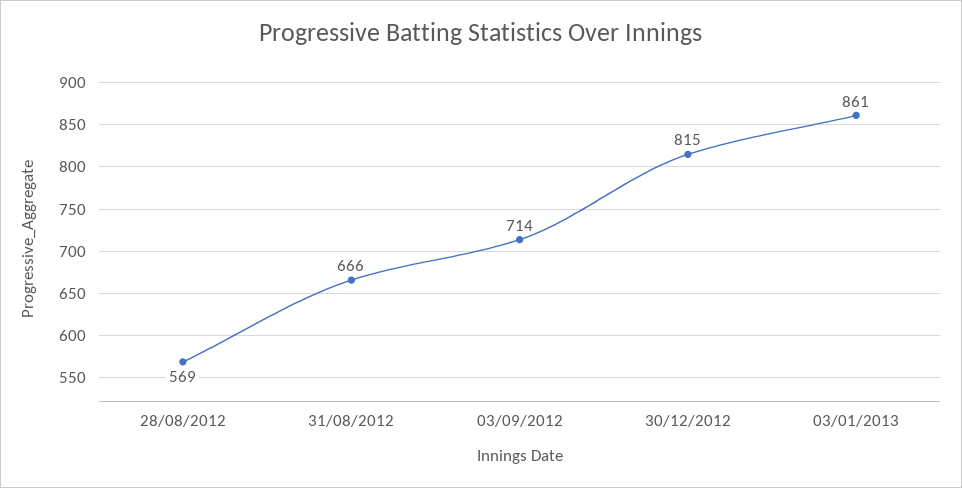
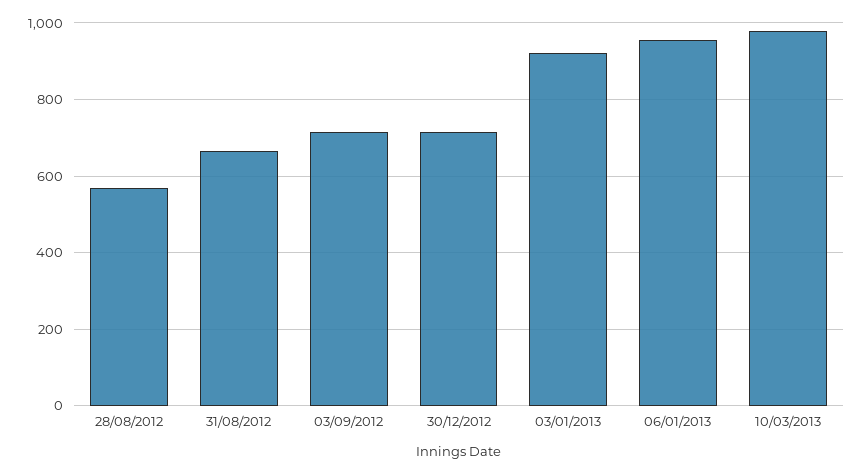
30/12/2012: 815 -> 720
03/01/2013: 861 -> 920
06/01/2013: none -> 960
10/03/2013: none -> 980

